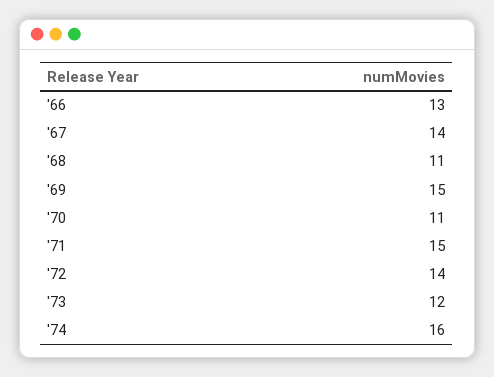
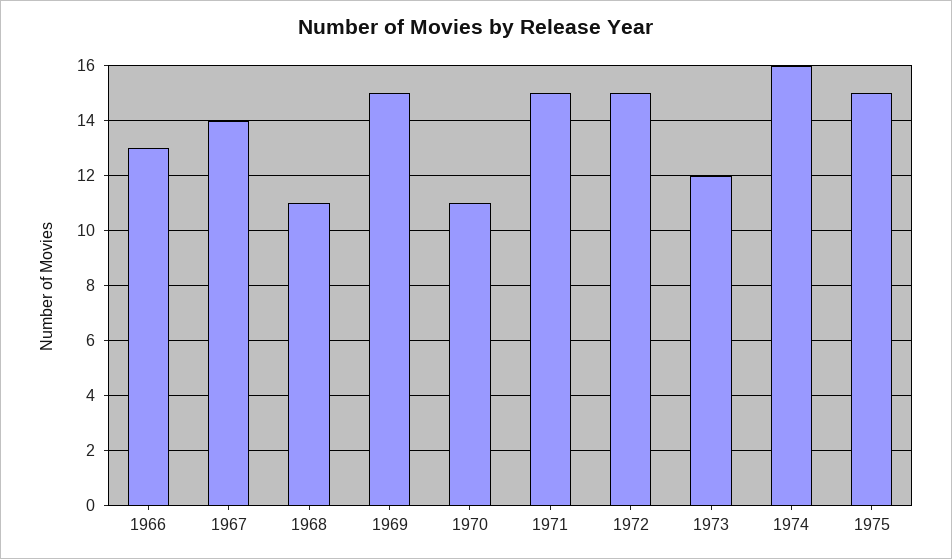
'72: 14 -> 15
1975: none -> 15

